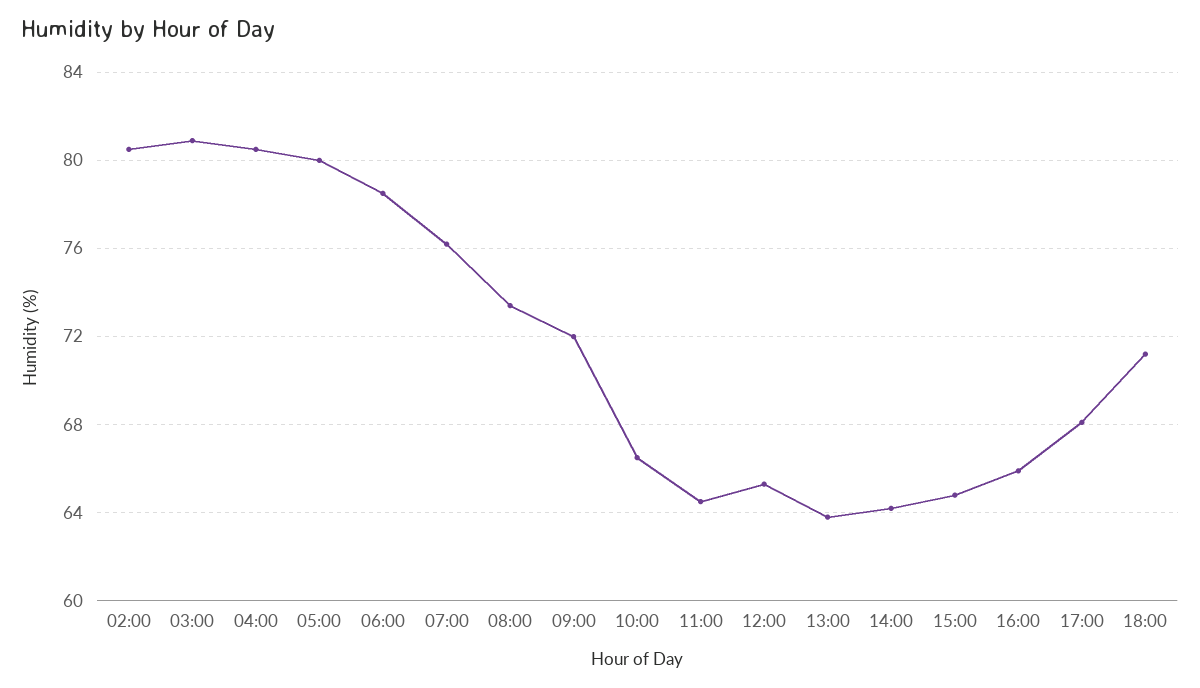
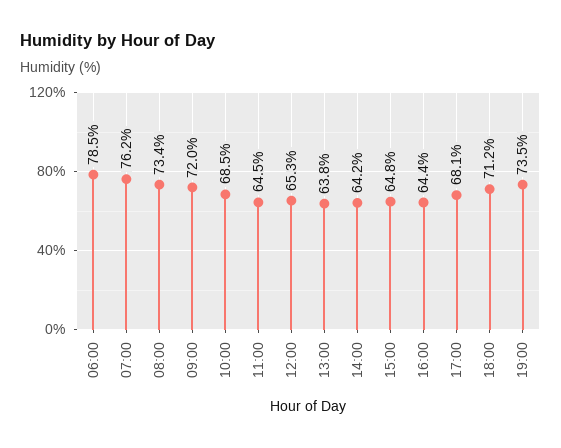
02:00: 80.5 -> none
03:00: 81 -> none
04:00: 80.5 -> none
05:00: 80 -> none
10:00: 66.5 -> 68.5
16:00: 66 -> 64.4
19:00: none -> 73.5

